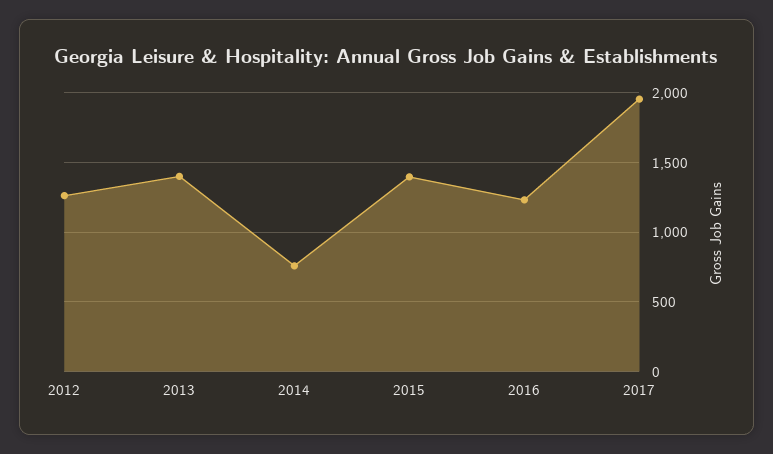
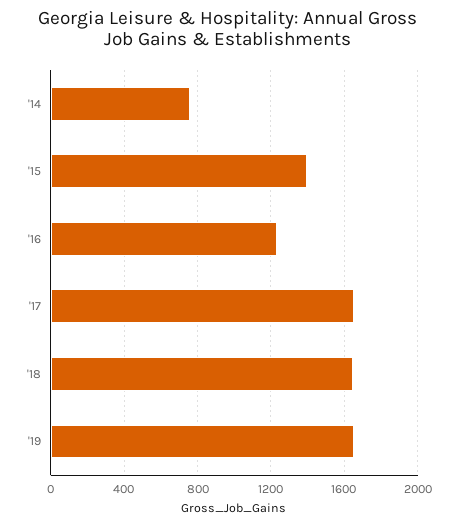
2012: 1250 -> none
2013: 1400 -> none
2017: 1950 -> 1650
'18: none -> 1650
'19: none -> 1650

